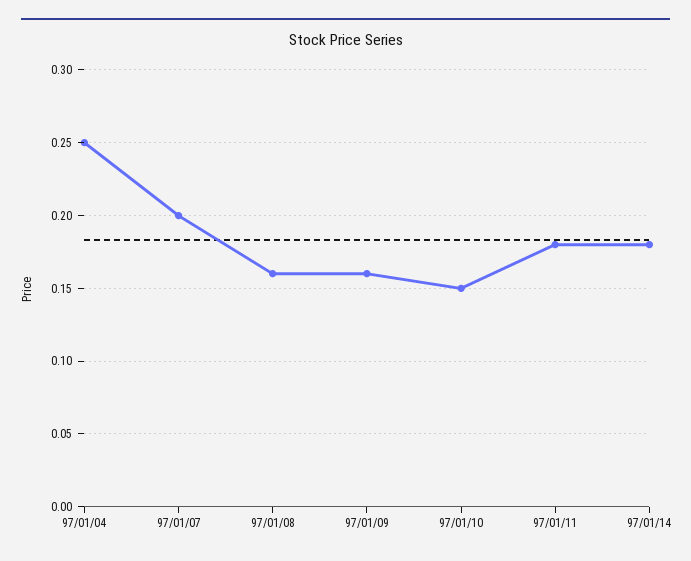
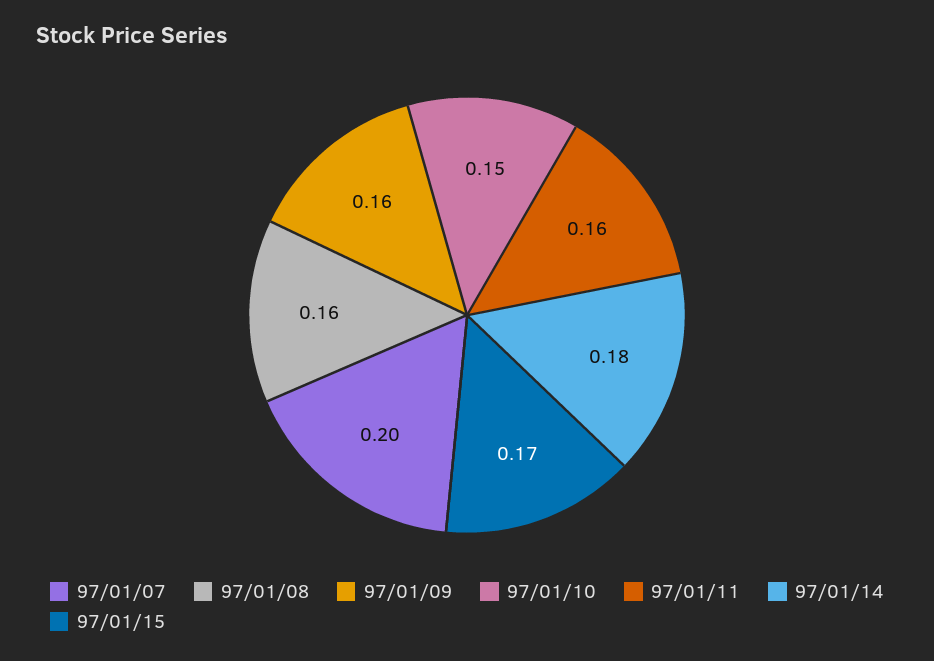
97/01/04: 0.25 -> none
97/01/11: 0.18 -> 0.16
97/01/15: none -> 0.17

